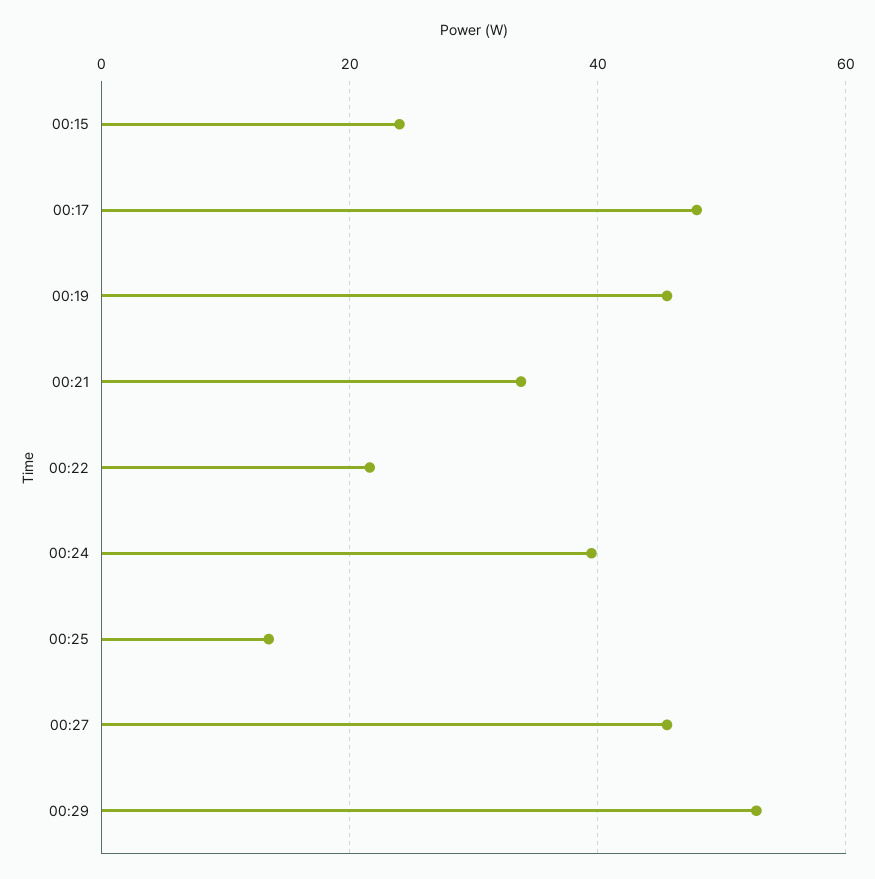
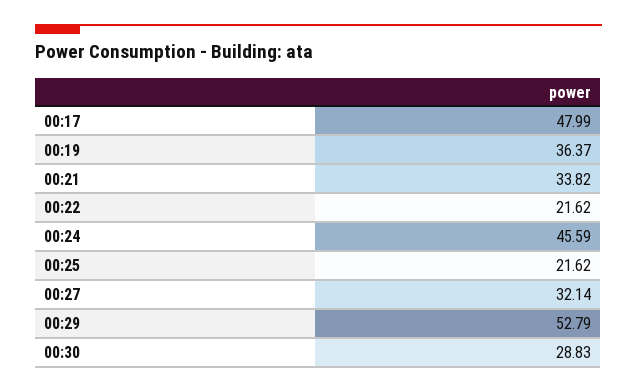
00:15: 24 -> none
00:19: 46 -> 36.37
00:24: 40 -> 45.59
00:25: 14 -> 21.62
00:27: 46 -> 32.14
00:30: none -> 28.83

